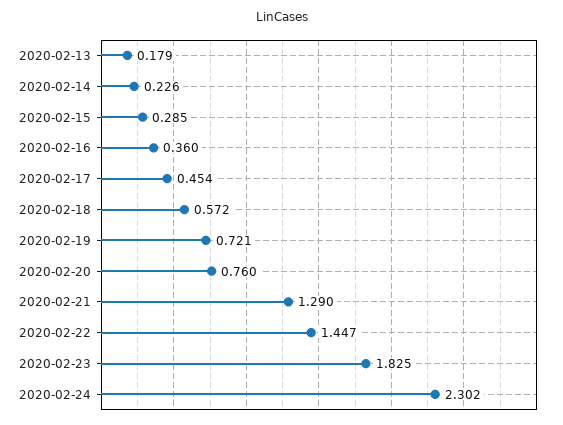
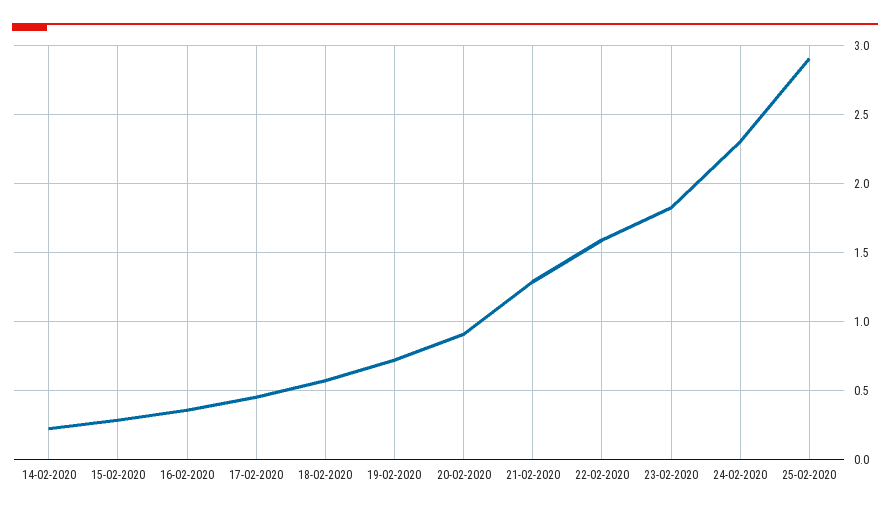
2020-02-13: 0.179 -> none
2020-02-20: 0.76 -> 0.9
2020-02-22: 1.447 -> 1.6
25-02-2020: none -> 2.9

